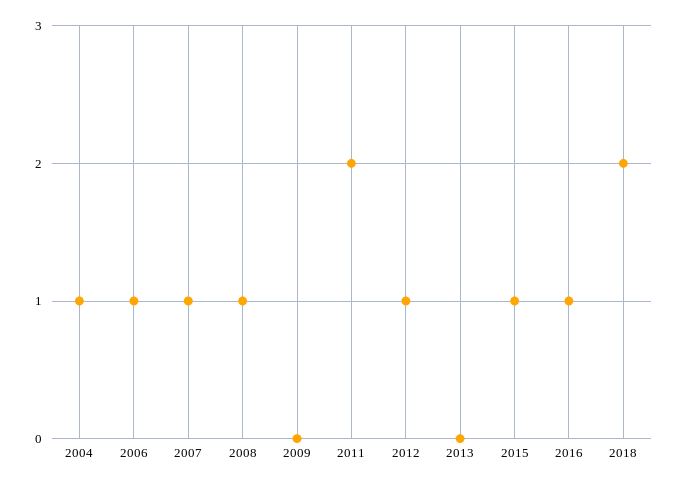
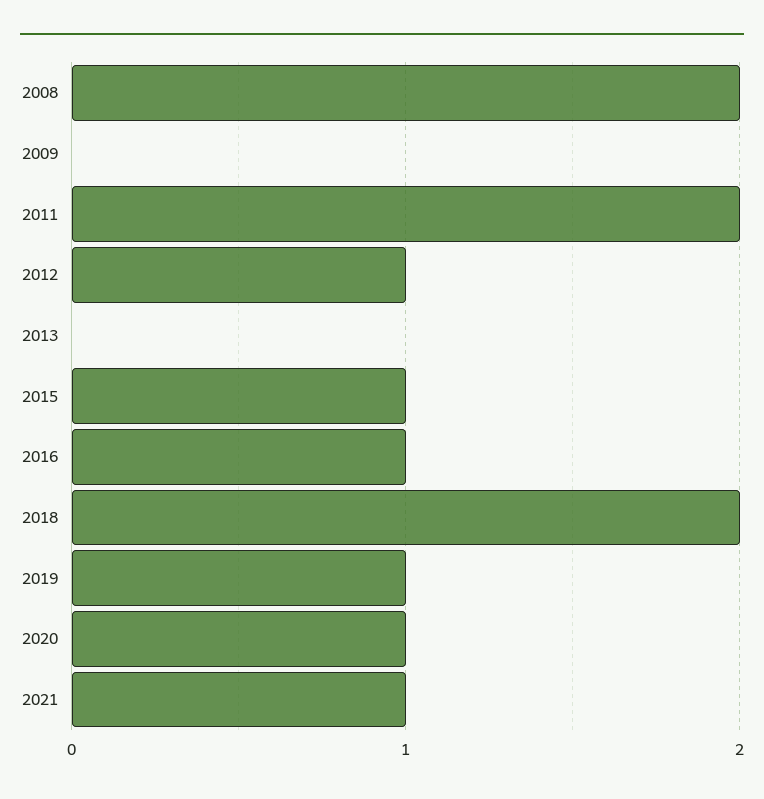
2004: 1 -> none
2006: 1 -> none
2007: 1 -> none
2008: 1 -> 2
2019: none -> 1
2020: none -> 1
2021: none -> 1

